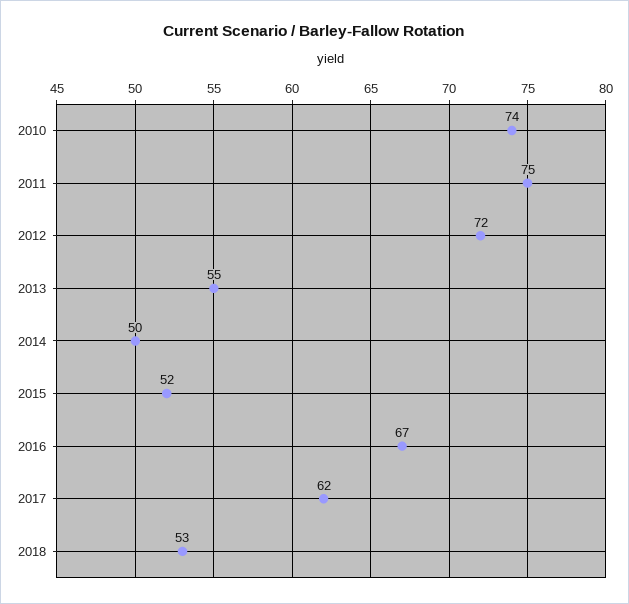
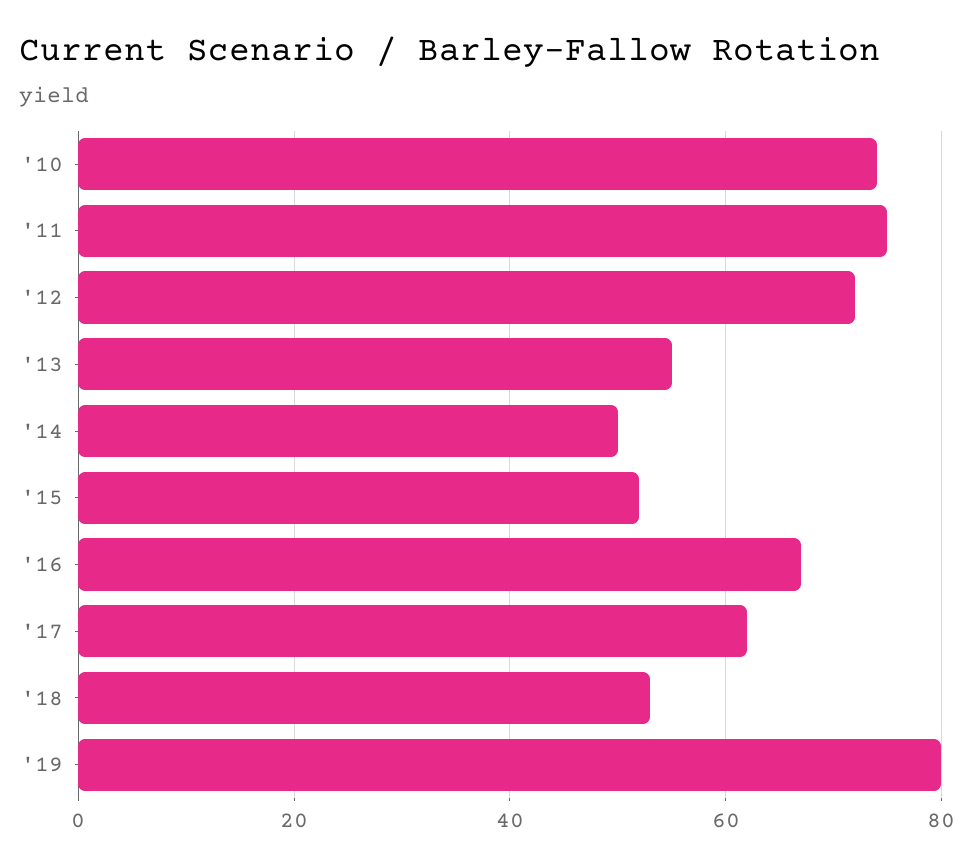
'19: none -> 80

